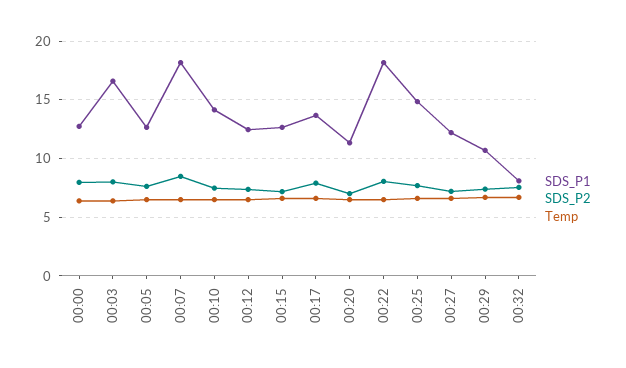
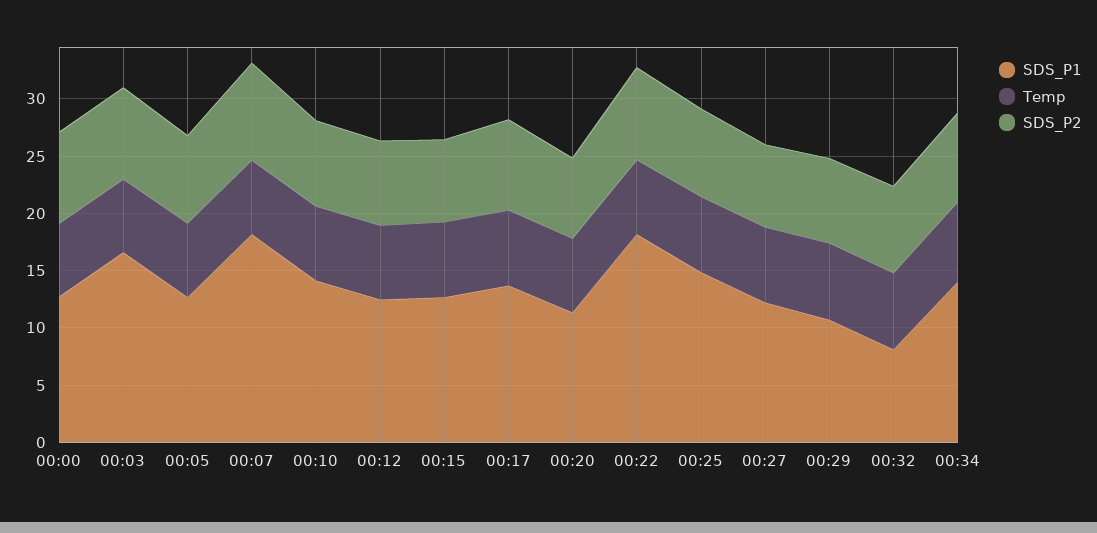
SDS_P1, 00:34: none -> 14
Temp, 00:34: none -> 7
SDS_P2, 00:34: none -> 8

